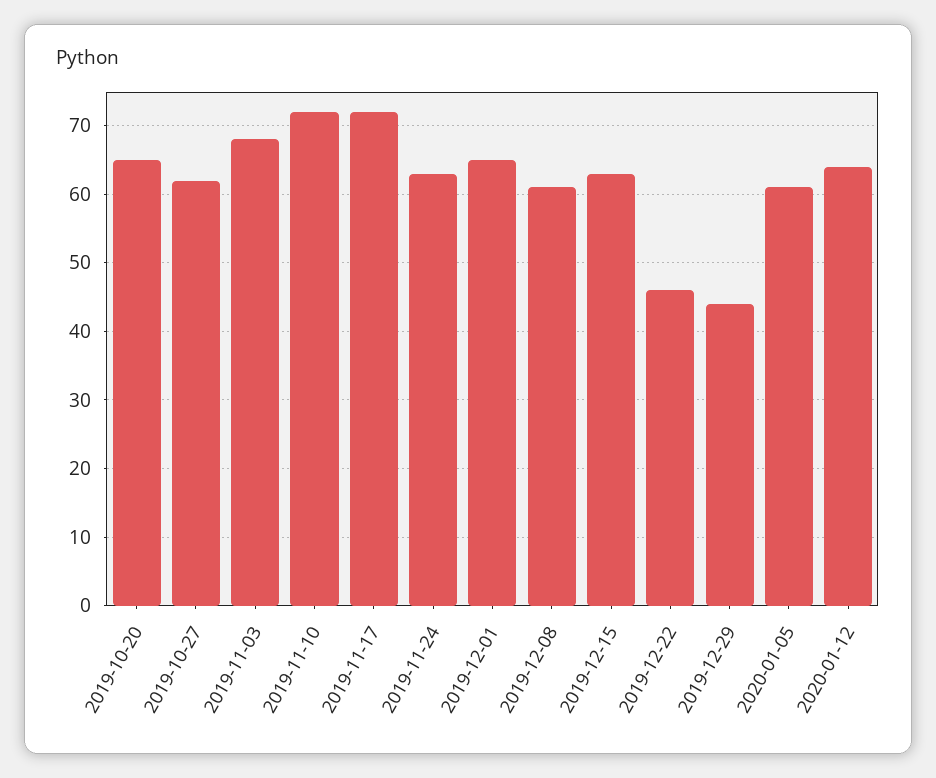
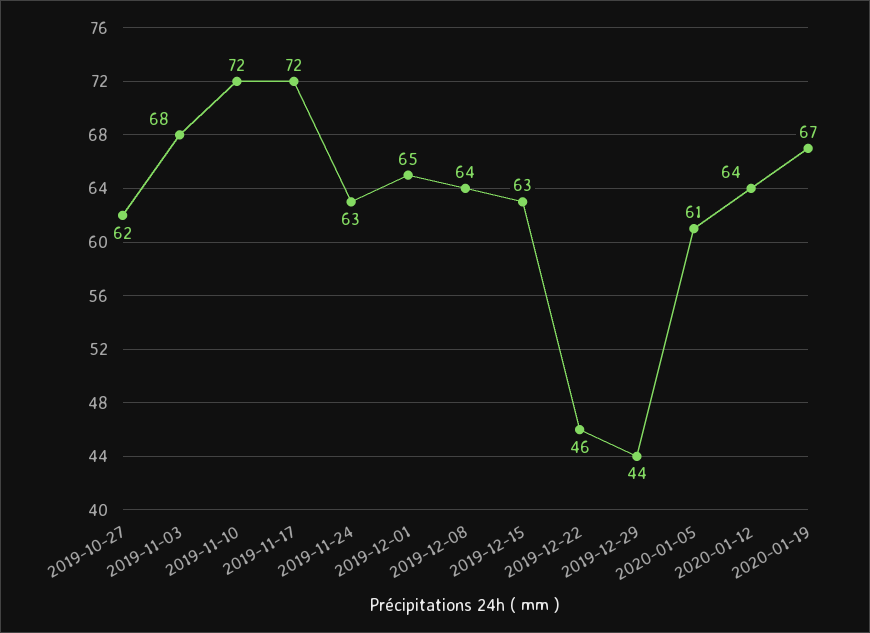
2019-10-20: 65 -> none
2019-12-08: 61 -> 64
2020-01-19: none -> 67

